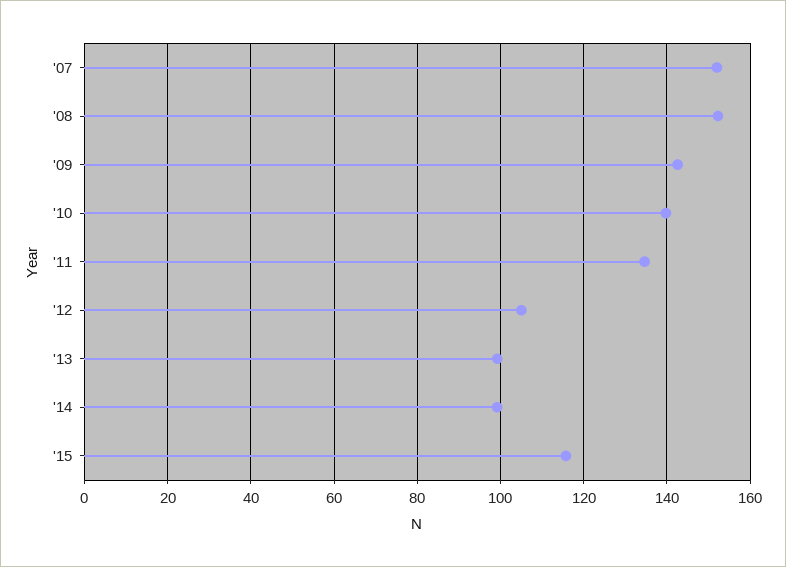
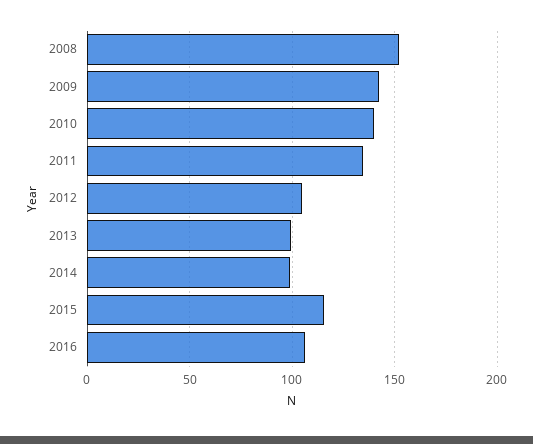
'07: 152 -> none
2016: none -> 105

